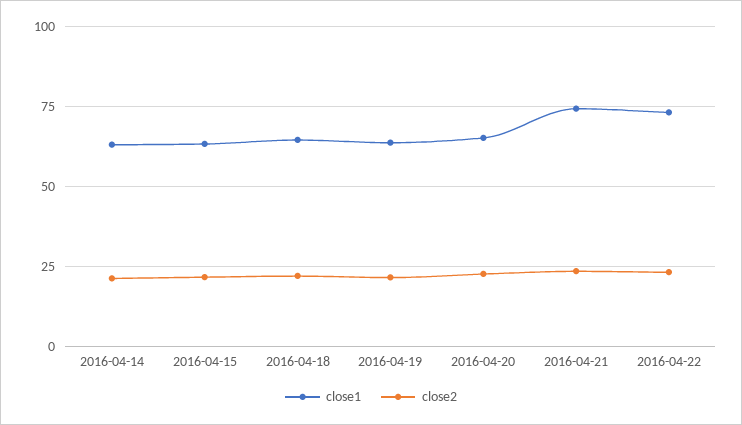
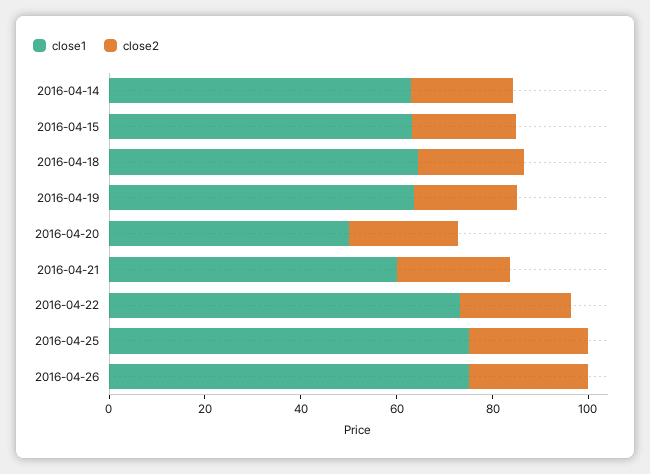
close1, 2016-04-20: 65 -> 50
close1, 2016-04-21: 75 -> 60
close1, 2016-04-25: none -> 75
close2, 2016-04-25: none -> 25
close1, 2016-04-26: none -> 75
close2, 2016-04-26: none -> 25

